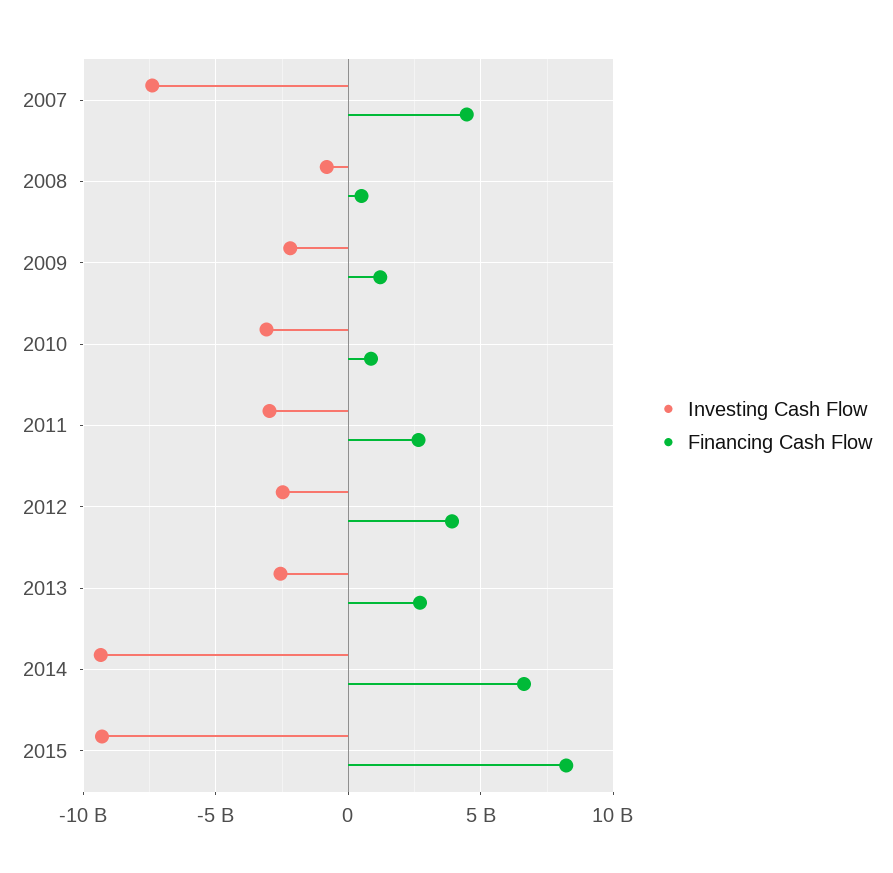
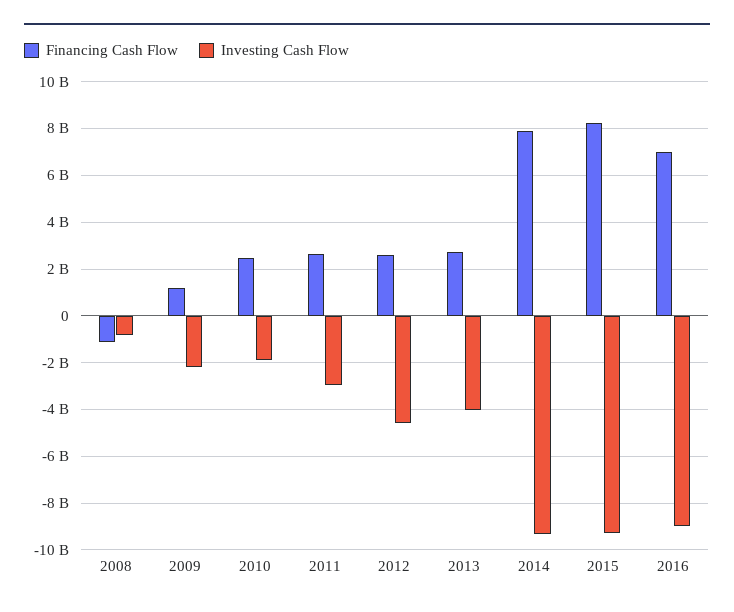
Investing Cash Flow, 2007: -7500000000 -> none
Financing Cash Flow, 2007: 4500000000 -> none
Financing Cash Flow, 2008: 500000000 -> -1000000000
Investing Cash Flow, 2010: -3000000000 -> -2000000000
Financing Cash Flow, 2010: 1000000000 -> 2500000000
Investing Cash Flow, 2012: -2500000000 -> -4500000000
Financing Cash Flow, 2012: 4000000000 -> 2500000000
Investing Cash Flow, 2013: -2500000000 -> -4000000000
Financing Cash Flow, 2014: 6500000000 -> 8000000000
Financing Cash Flow, 2016: none -> 7000000000
Investing Cash Flow, 2016: none -> -9000000000

